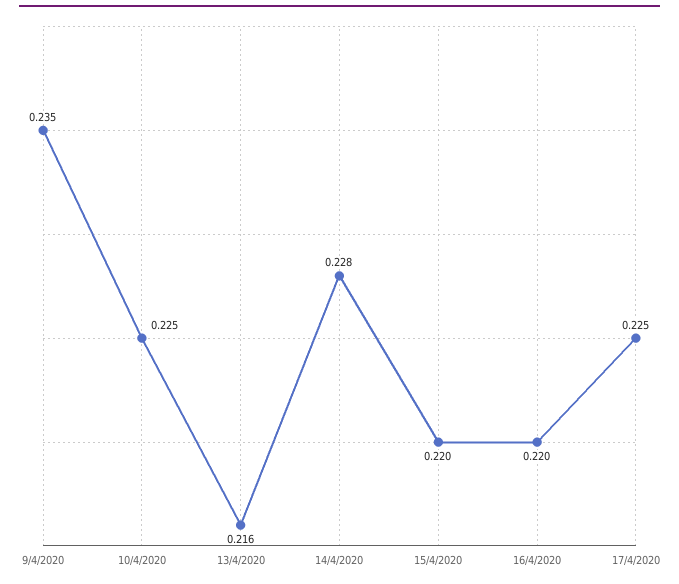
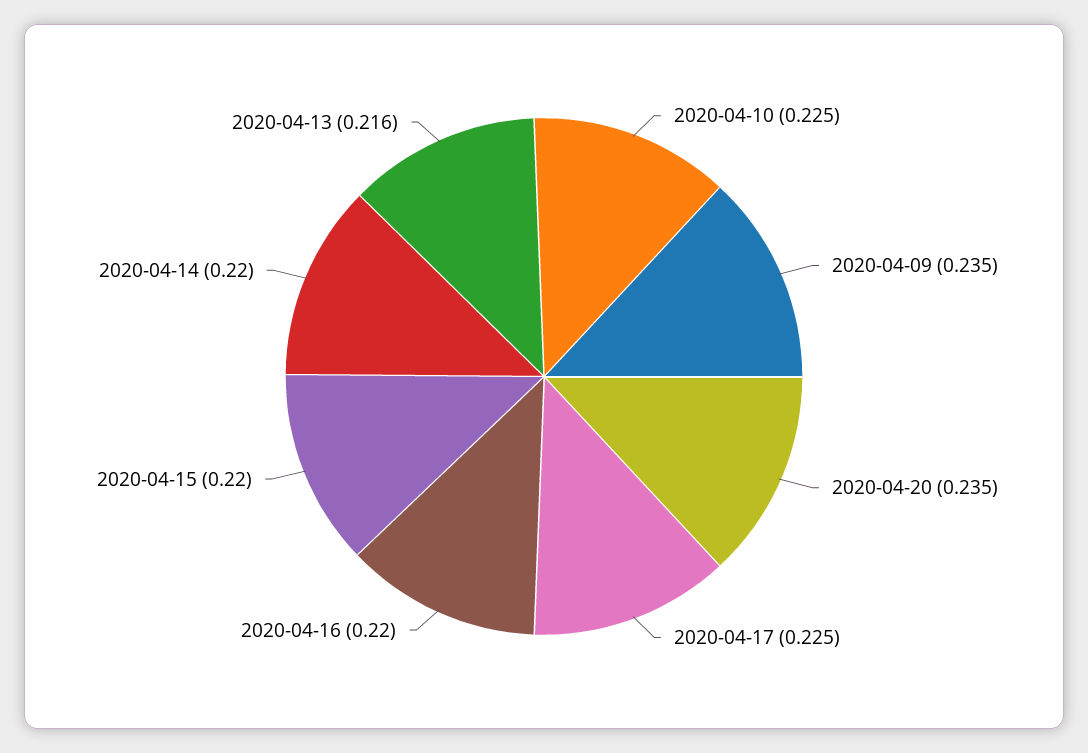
14/4/2020: 0.228 -> 0.22
2020-04-20: none -> 0.235

